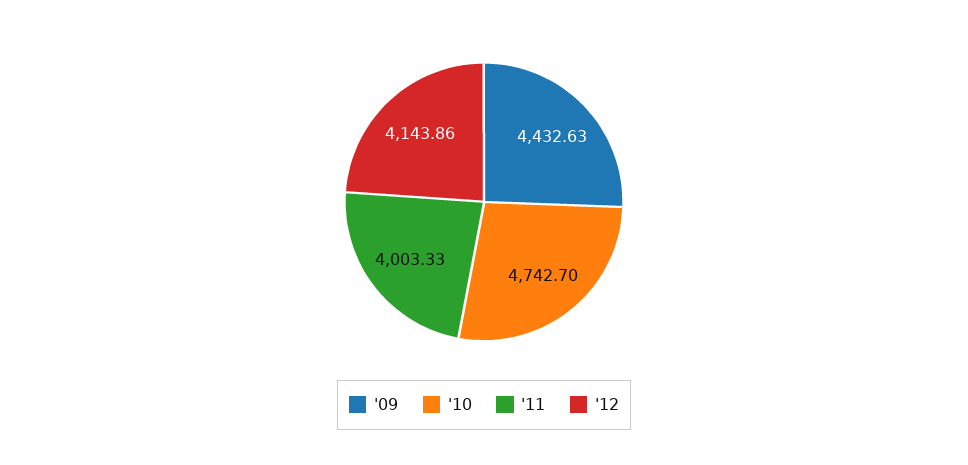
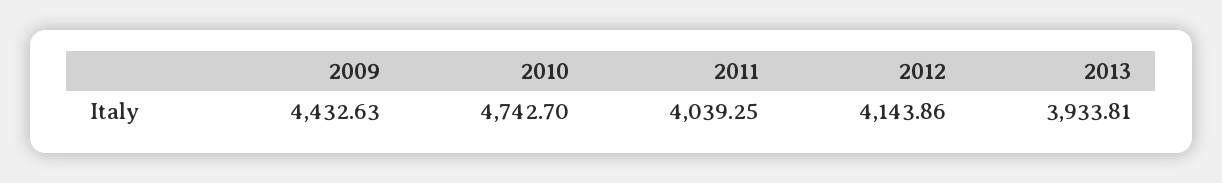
'11: 4003.33 -> 4039.25
2013: none -> 3933.81

